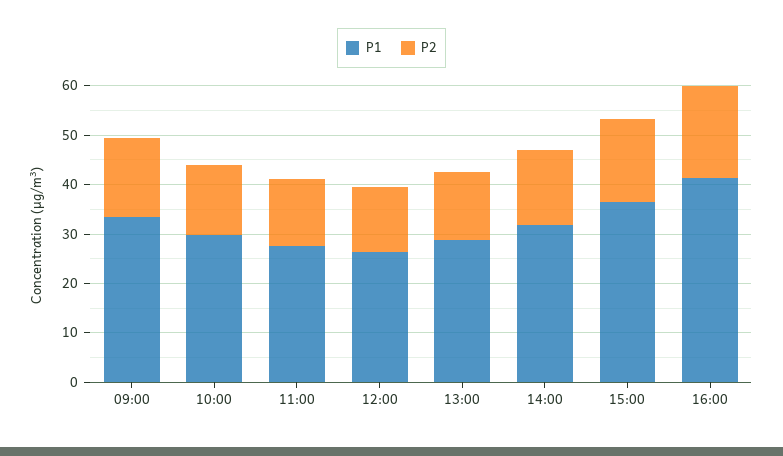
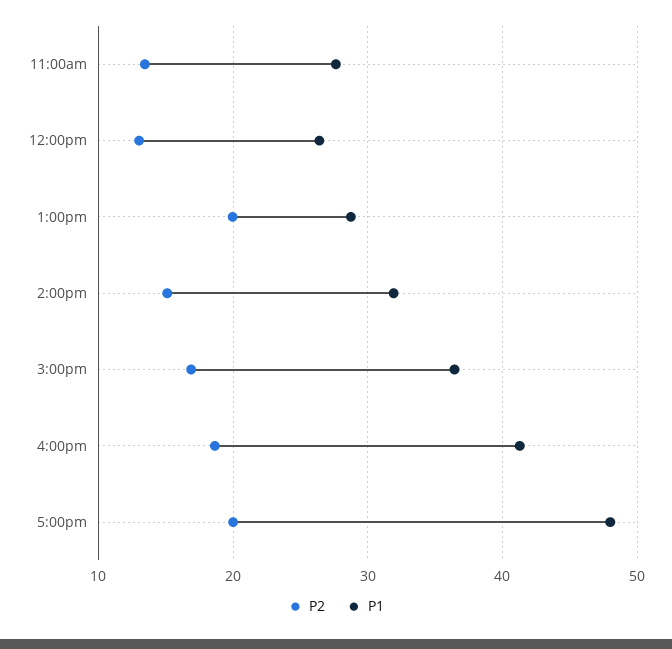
P1, 09:00: 34 -> none
P2, 09:00: 16 -> none
P1, 10:00: 30 -> none
P2, 10:00: 14 -> none
P2, 13:00: 14 -> 20
P2, 5:00pm: none -> 20
P1, 5:00pm: none -> 48

